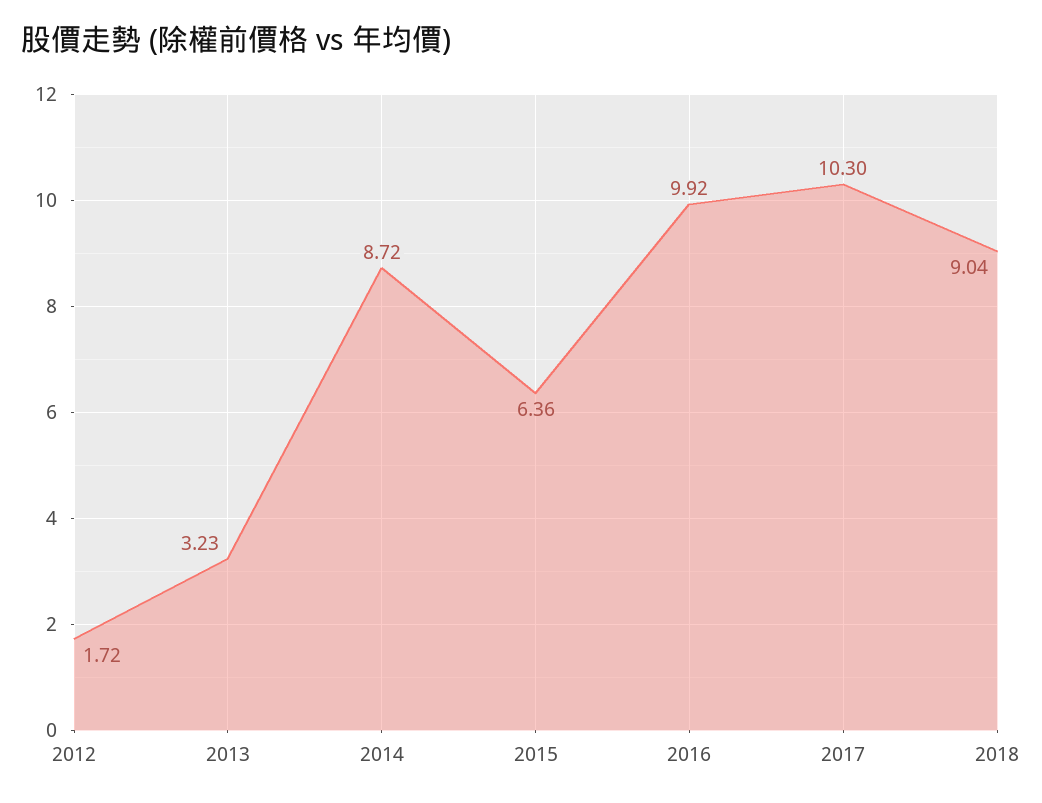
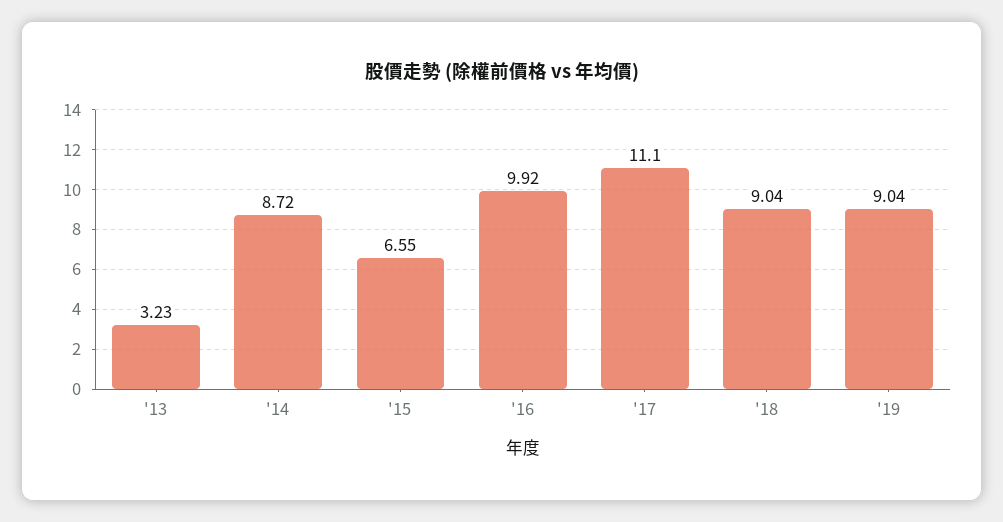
2012: 1.72 -> none
2015: 6.36 -> 6.55
2017: 10.3 -> 11.1
'19: none -> 9.04

